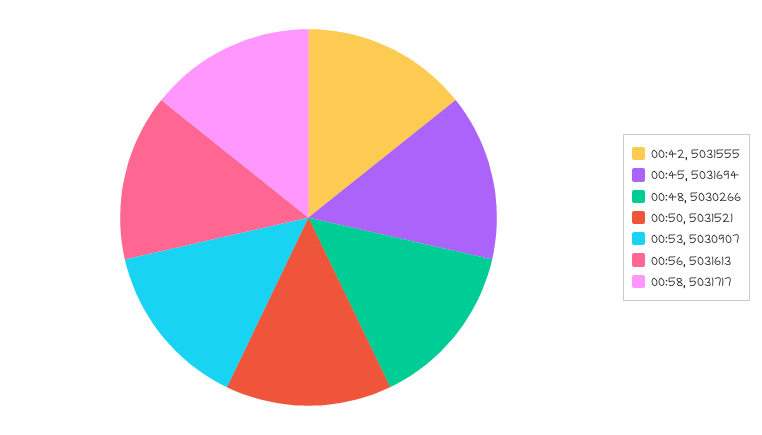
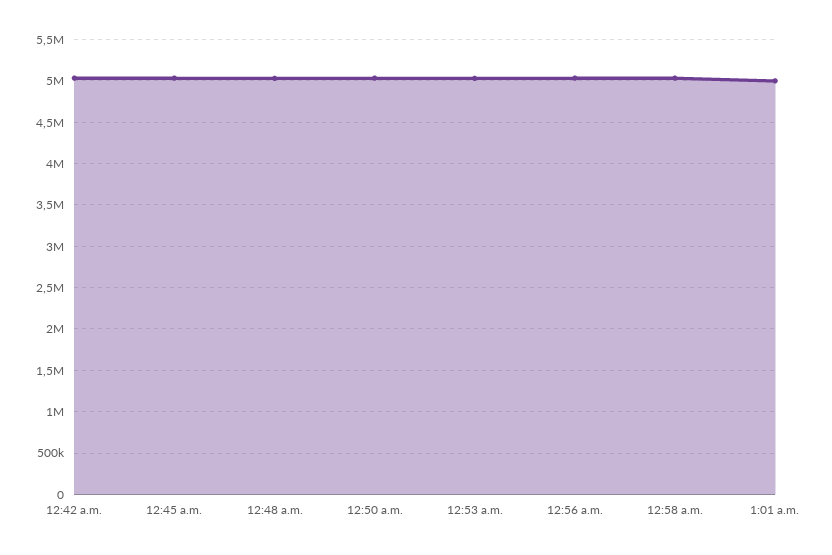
1:01 a.m.: none -> 5000000

